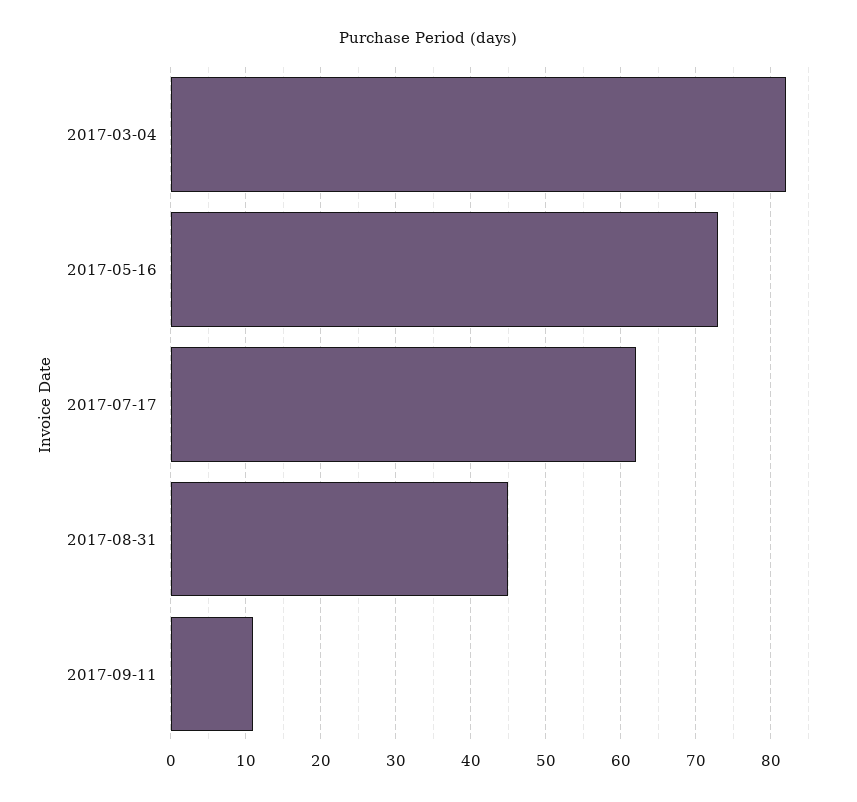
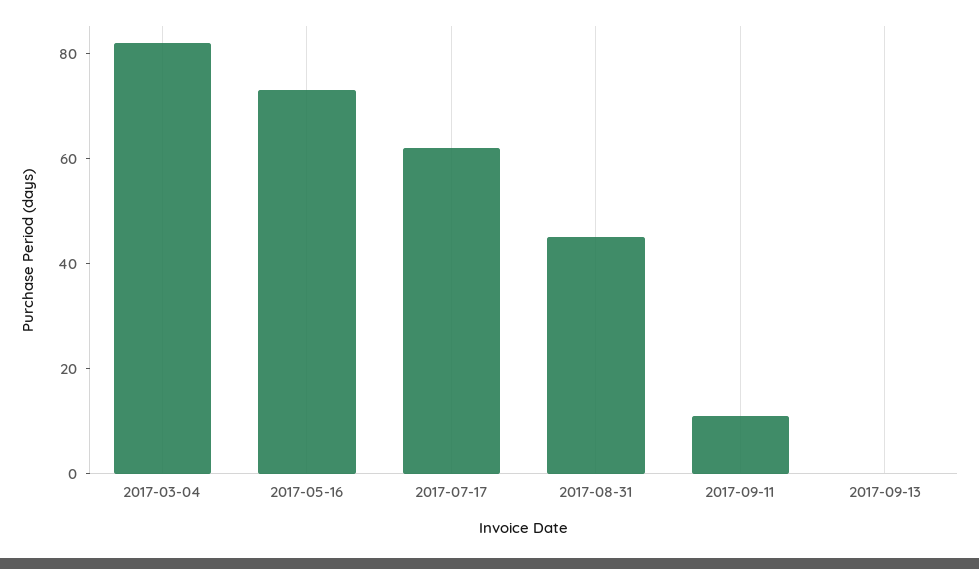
2017-09-13: none -> 0

